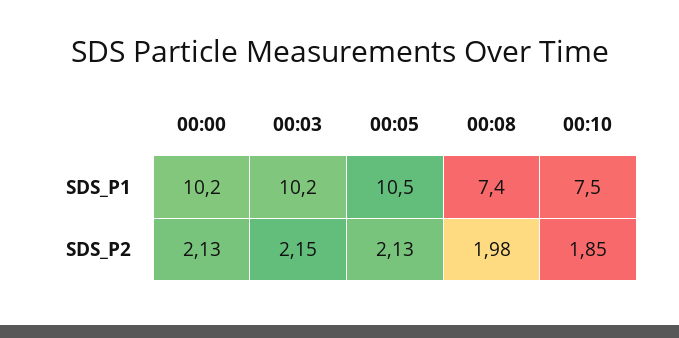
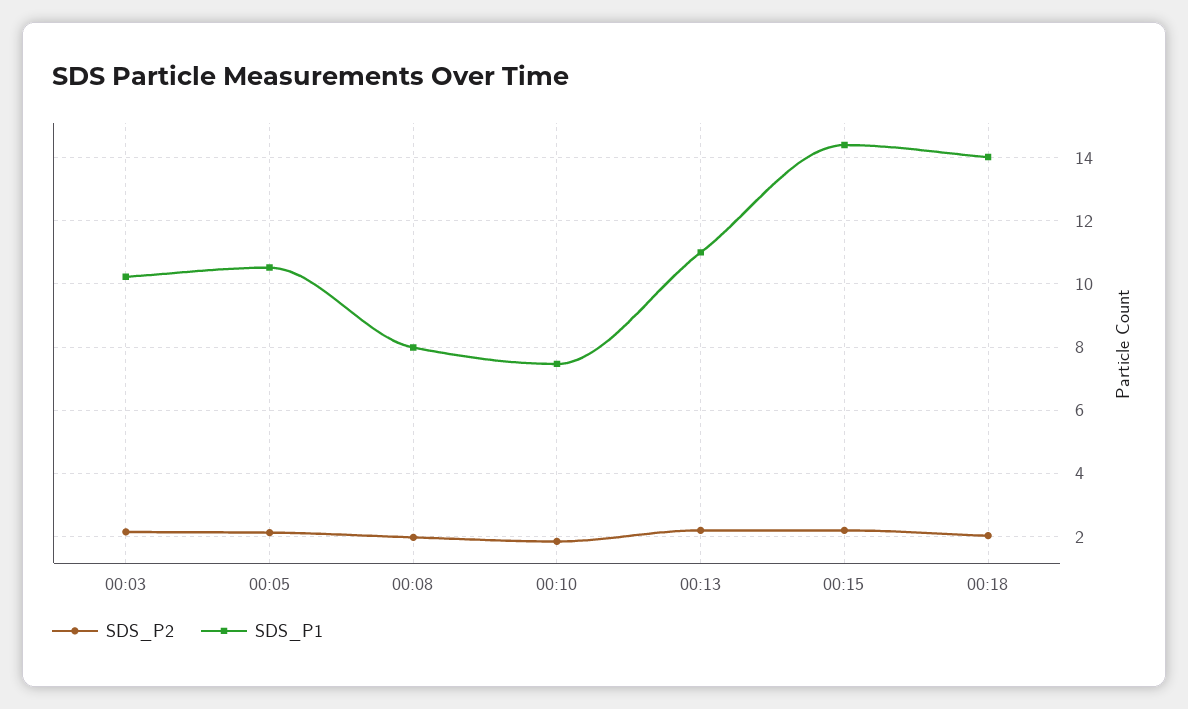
SDS_P1, 00:00: 10.2 -> none
SDS_P1, 00:08: 7.4 -> 8
SDS_P2, 00:00: 2.13 -> none
SDS_P2, 00:13: none -> 2.2
SDS_P1, 00:13: none -> 11
SDS_P2, 00:15: none -> 2.2
SDS_P1, 00:15: none -> 14.4
SDS_P2, 00:18: none -> 2
SDS_P1, 00:18: none -> 14

